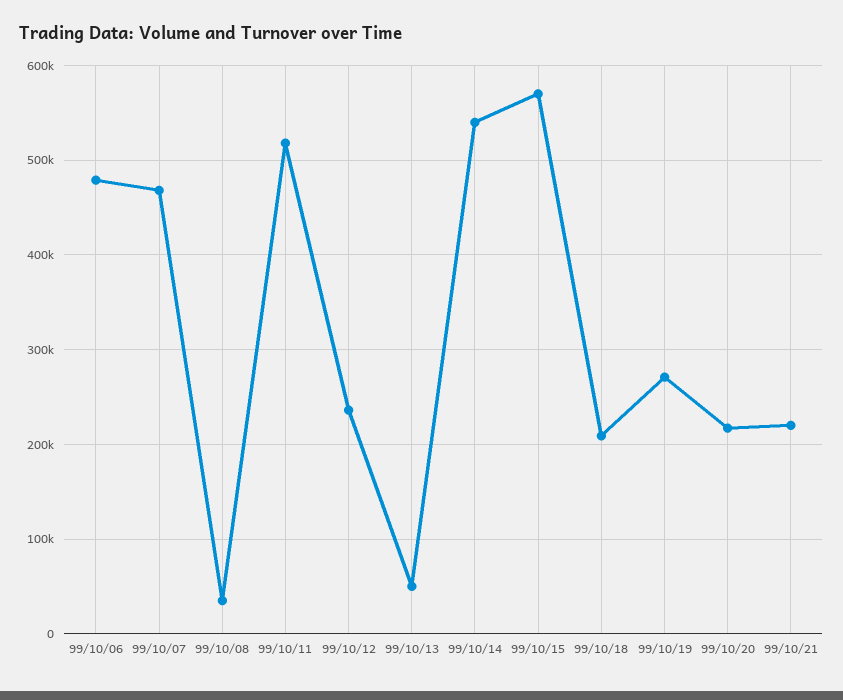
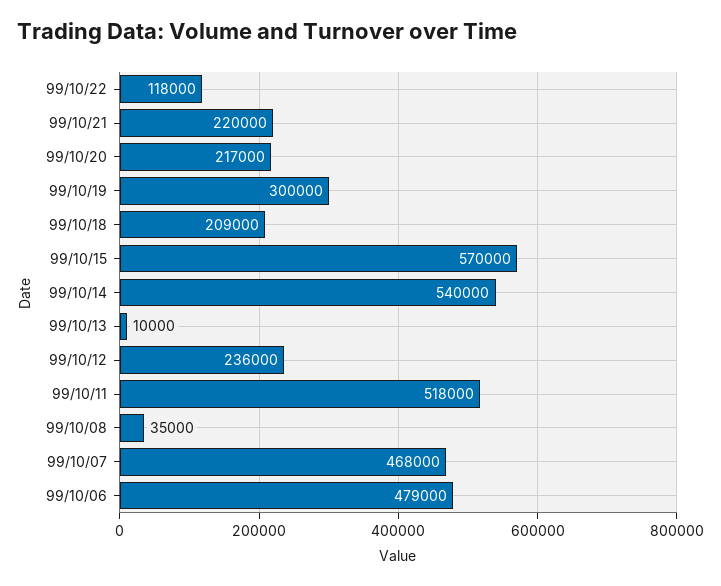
99/10/13: 50000 -> 10000
99/10/19: 270000 -> 300000
99/10/22: none -> 118000

